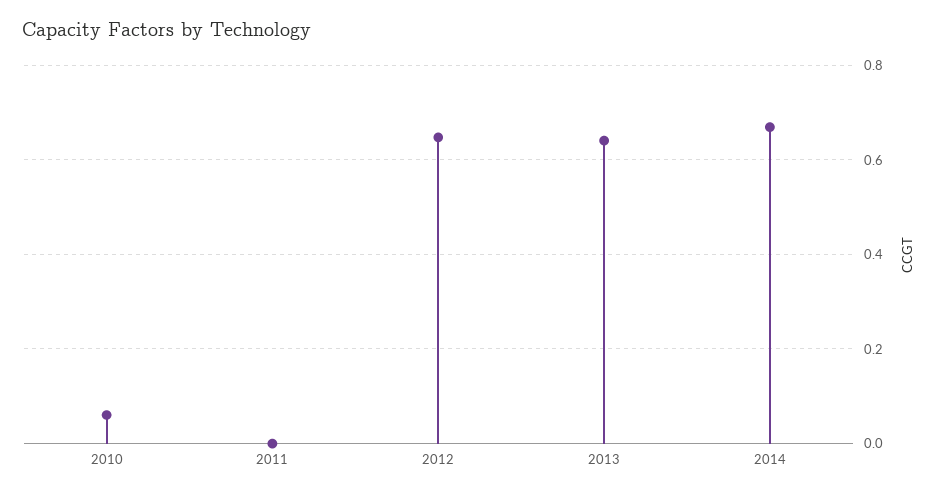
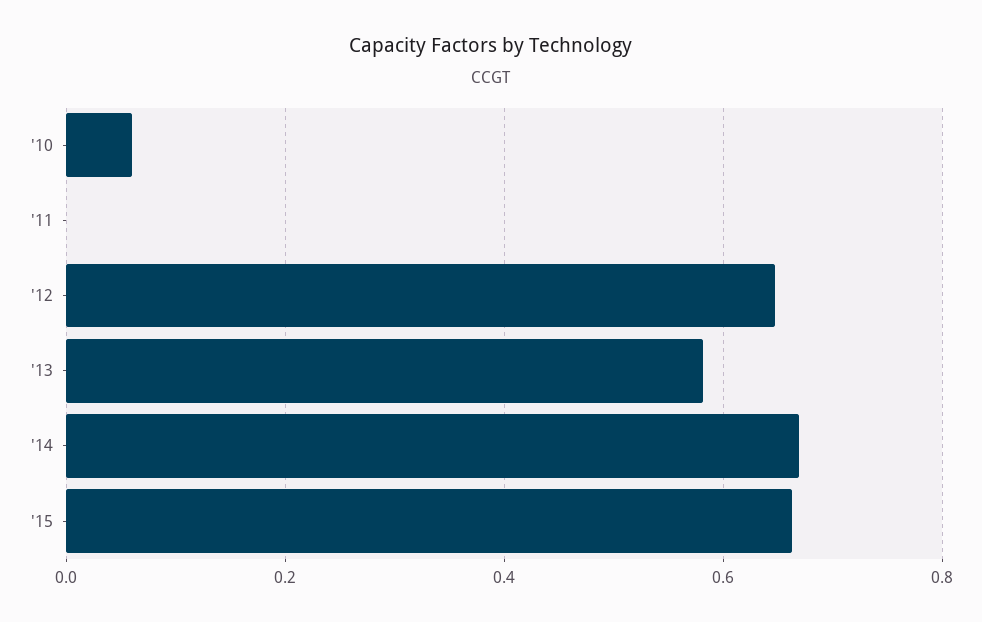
2013: 0.64 -> 0.58
'15: none -> 0.66

